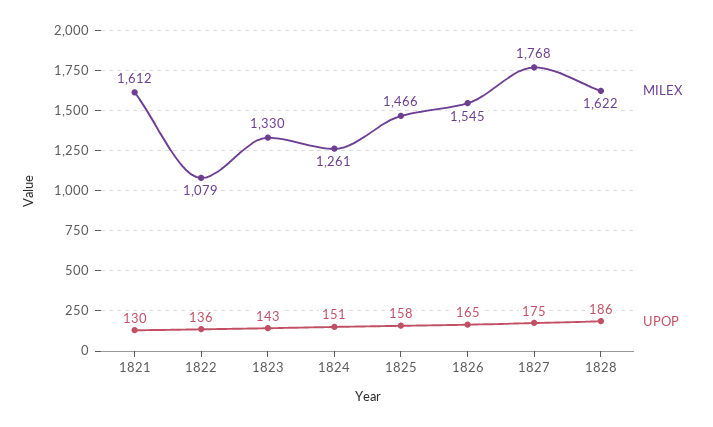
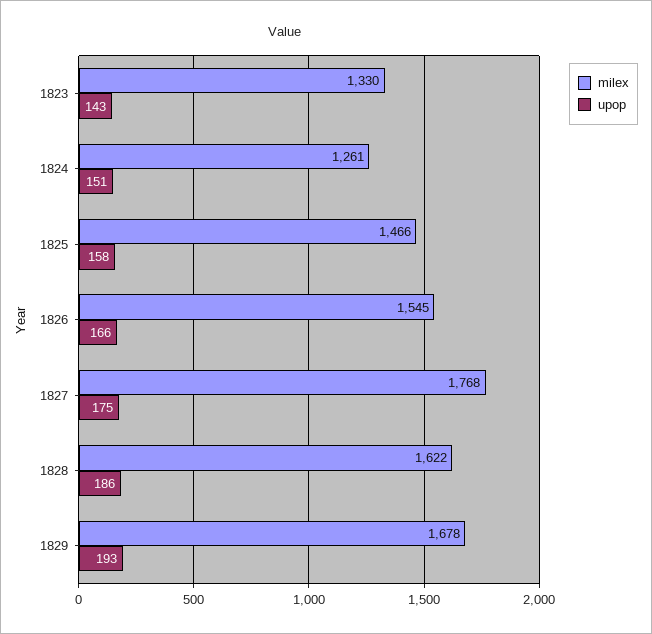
MILEX, 1821: 1612 -> none
UPOP, 1821: 130 -> none
MILEX, 1822: 1079 -> none
UPOP, 1822: 136 -> none
UPOP, 1826: 165 -> 166
MILEX, 1829: none -> 1678
UPOP, 1829: none -> 193

